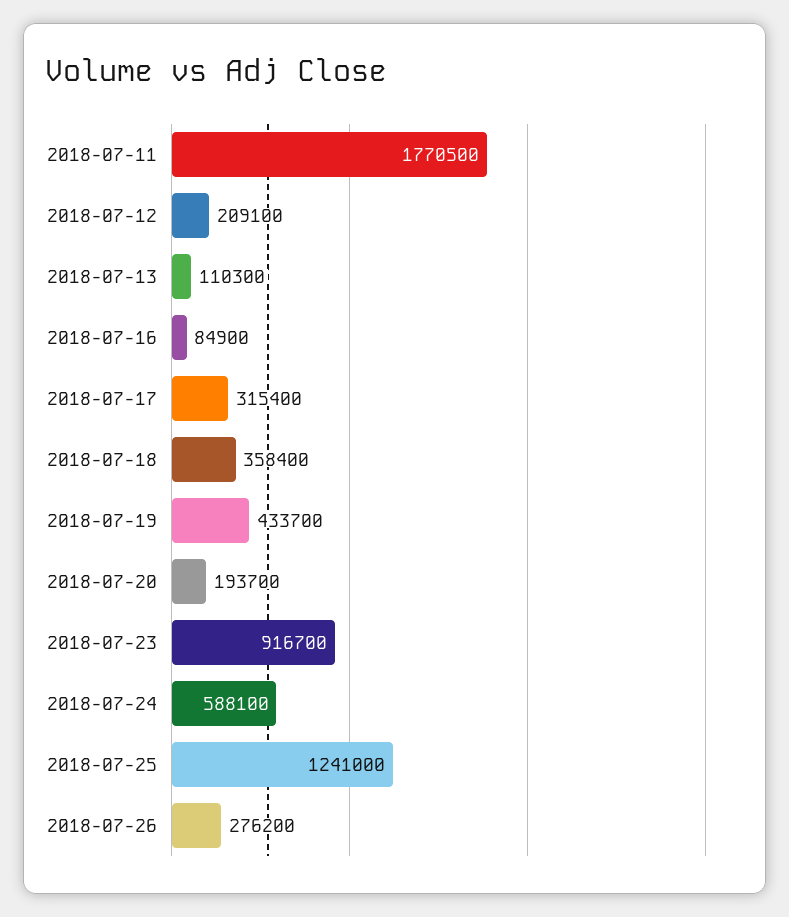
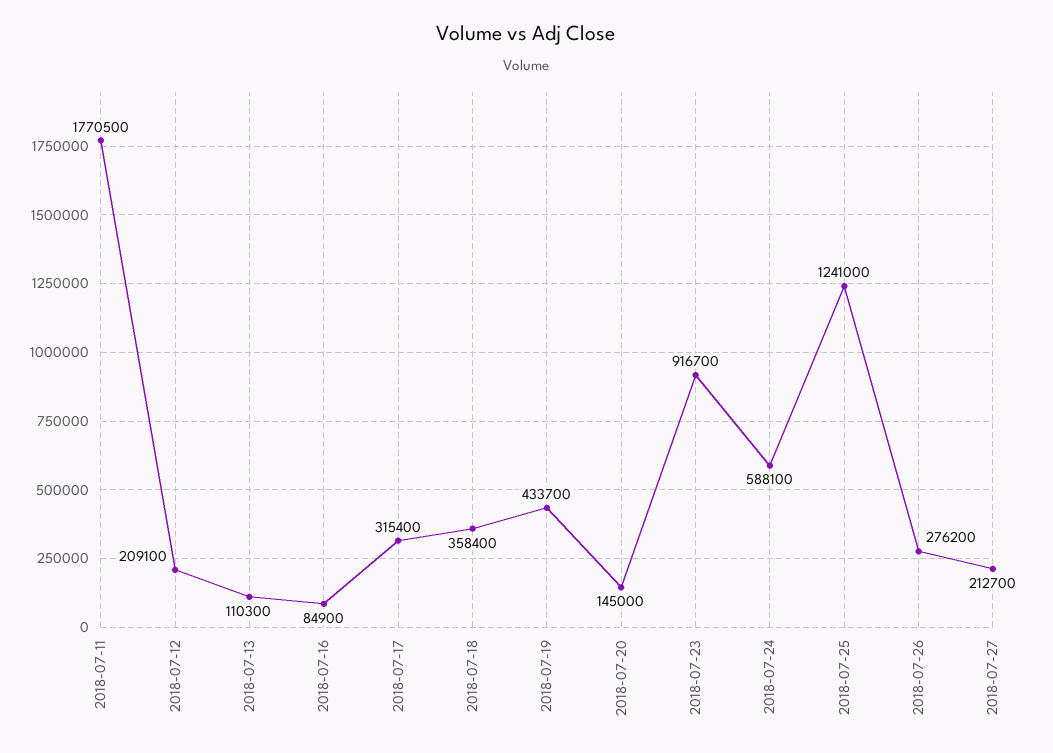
2018-07-20: 193700 -> 145000
2018-07-27: none -> 212700

